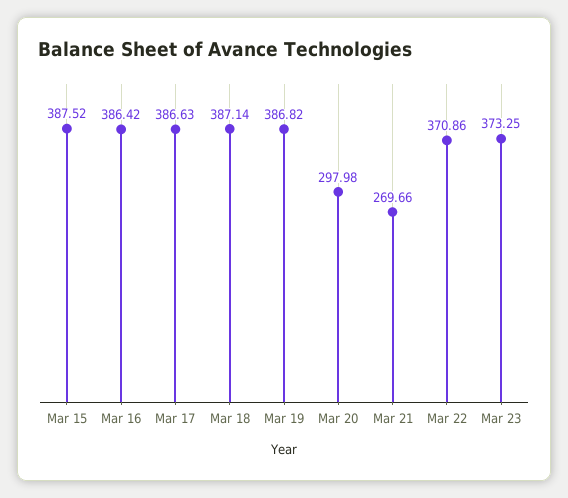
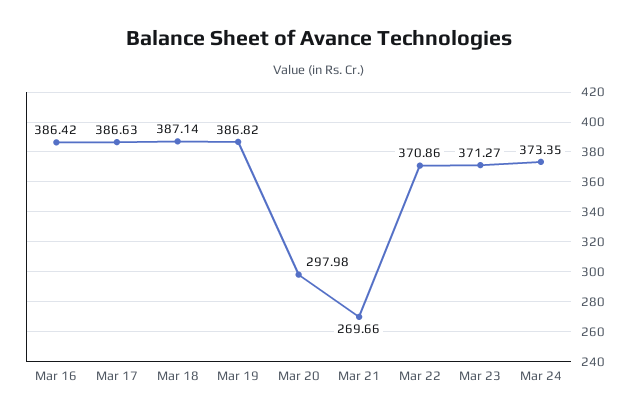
Mar 15: 387.52 -> none
Mar 23: 373.25 -> 371.27
Mar 24: none -> 373.35

